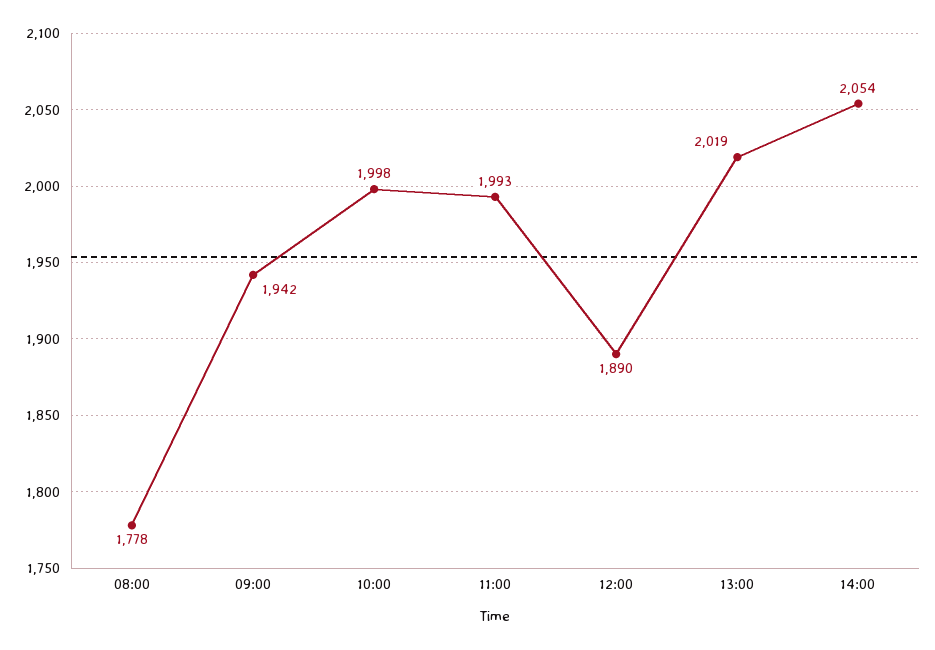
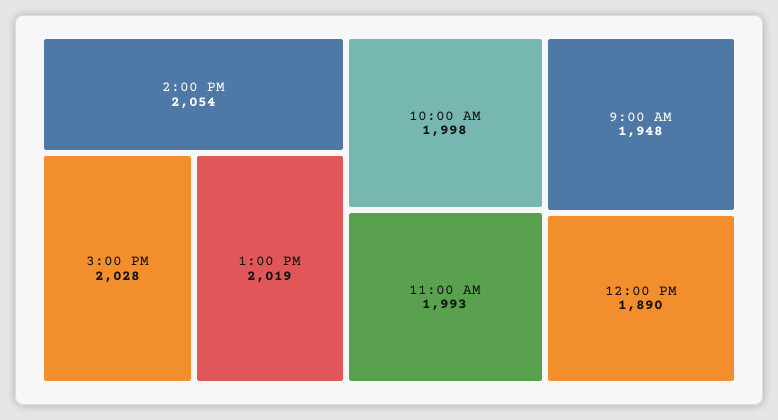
08:00: 1778 -> none
09:00: 1942 -> 1948
3:00 PM: none -> 2028

